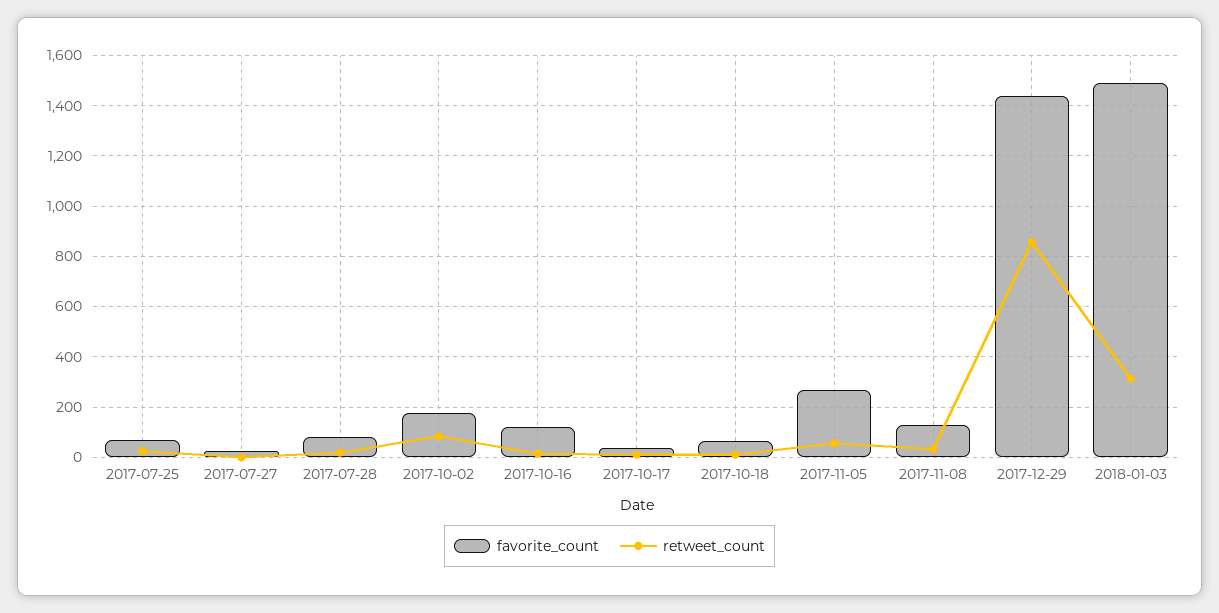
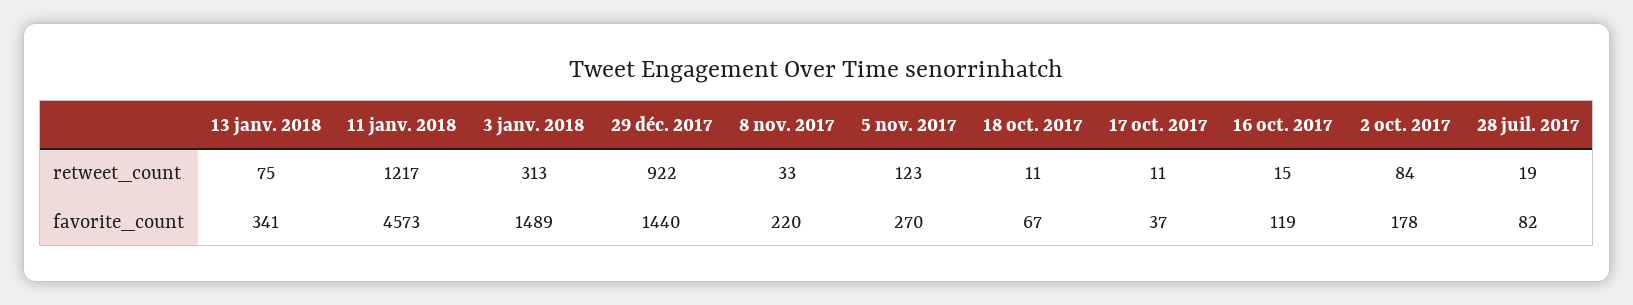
favorite_count, 2017-07-25: 75 -> none
retweet_count, 2017-07-25: 25 -> none
favorite_count, 2017-07-27: 25 -> none
retweet_count, 2017-07-27: 0 -> none
retweet_count, 2017-11-05: 50 -> 123
favorite_count, 2017-11-08: 125 -> 220
retweet_count, 2017-12-29: 850 -> 922
retweet_count, 13 janv. 2018: none -> 75
retweet_count, 11 janv. 2018: none -> 1217
favorite_count, 13 janv. 2018: none -> 341
favorite_count, 11 janv. 2018: none -> 4573

